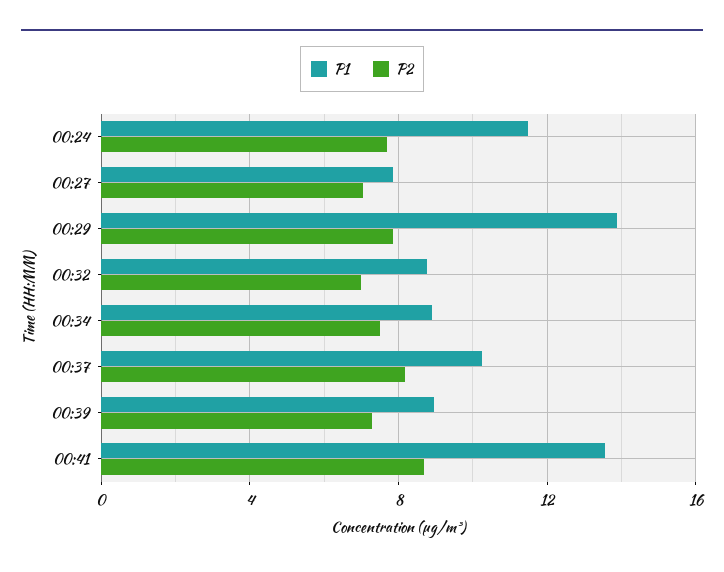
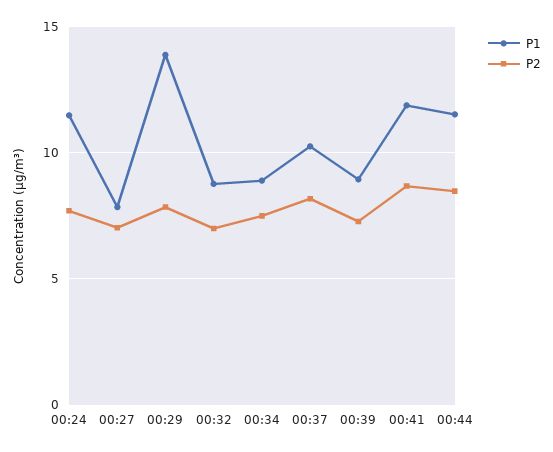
P1, 00:41: 13.5 -> 12
P1, 00:44: none -> 11.5
P2, 00:44: none -> 8.5

